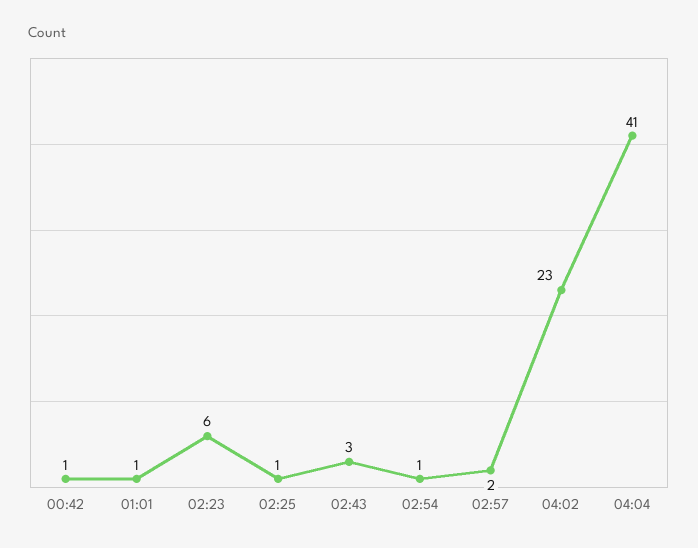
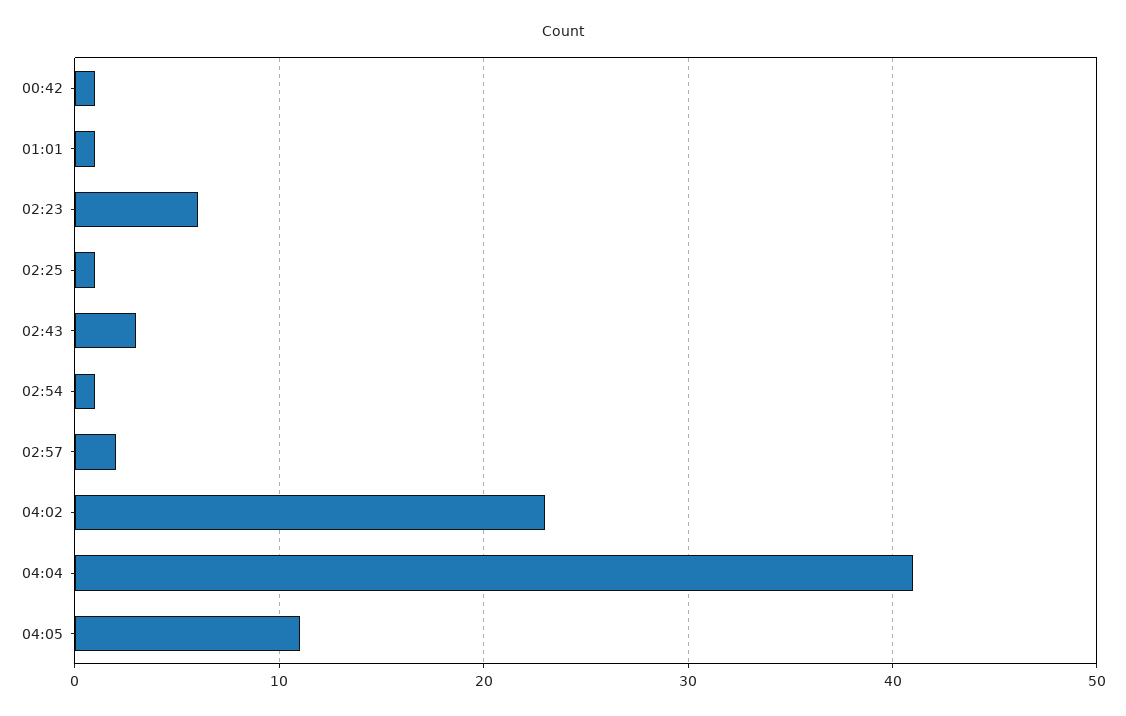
04:05: none -> 11

